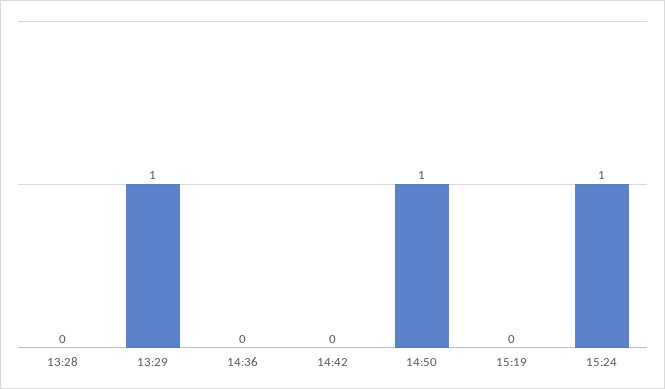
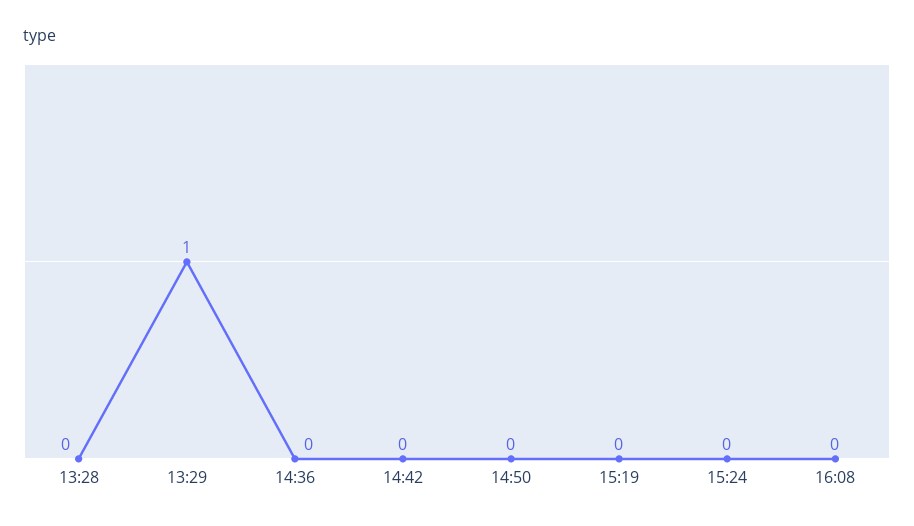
14:50: 1 -> 0
15:24: 1 -> 0
16:08: none -> 0

